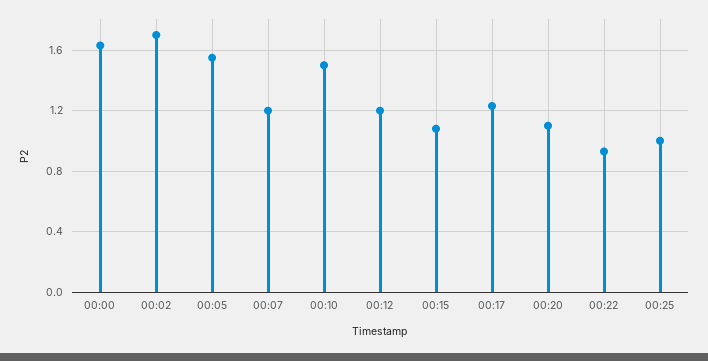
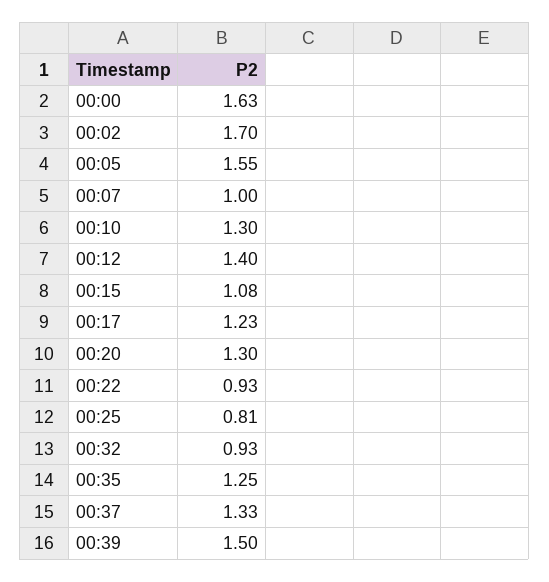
00:07: 1.2 -> 1
00:10: 1.5 -> 1.3
00:12: 1.2 -> 1.4
00:20: 1.1 -> 1.3
00:25: 1 -> 0.81
00:32: none -> 0.93
00:35: none -> 1.25
00:37: none -> 1.33
00:39: none -> 1.5

